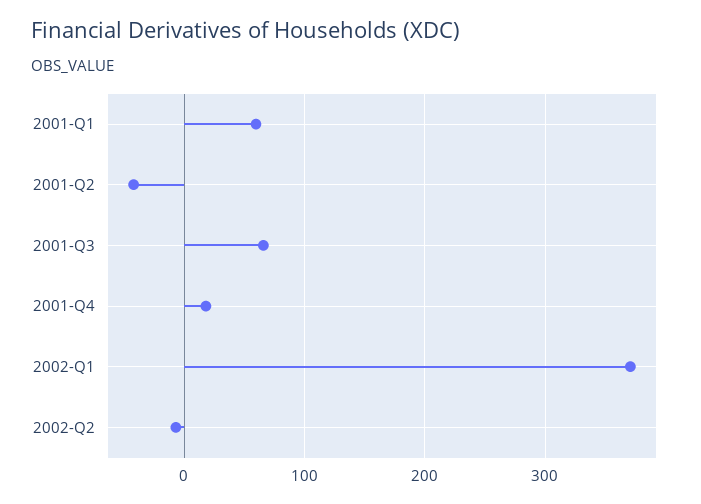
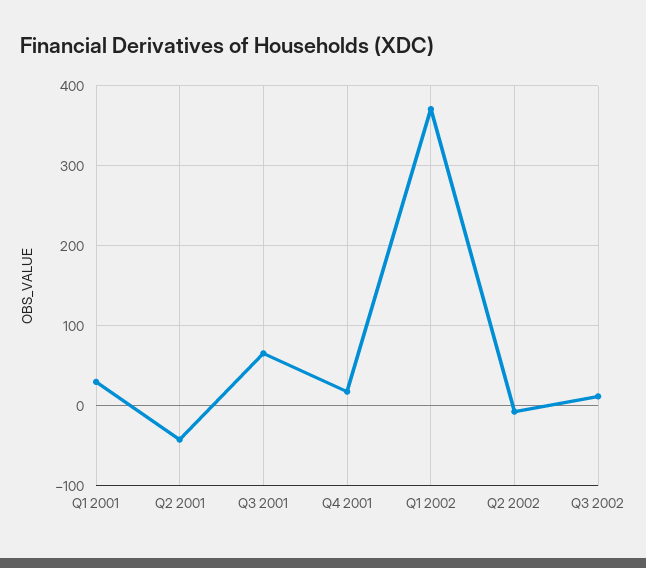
2001-Q1: 60 -> 30
Q3 2002: none -> 10

